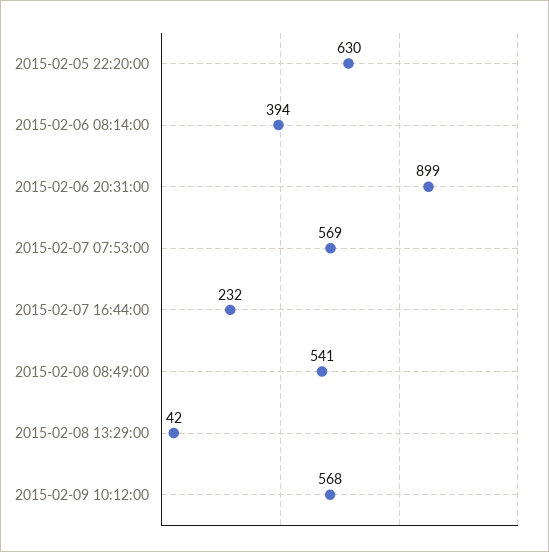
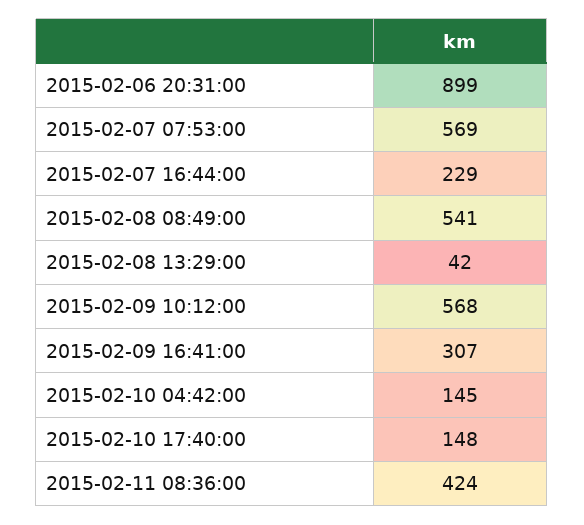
2015-02-05 22:20:00: 630 -> none
2015-02-06 08:14:00: 394 -> none
2015-02-07 16:44:00: 232 -> 229
2015-02-09 16:41:00: none -> 307
2015-02-10 04:42:00: none -> 145
2015-02-10 17:40:00: none -> 148
2015-02-11 08:36:00: none -> 424

